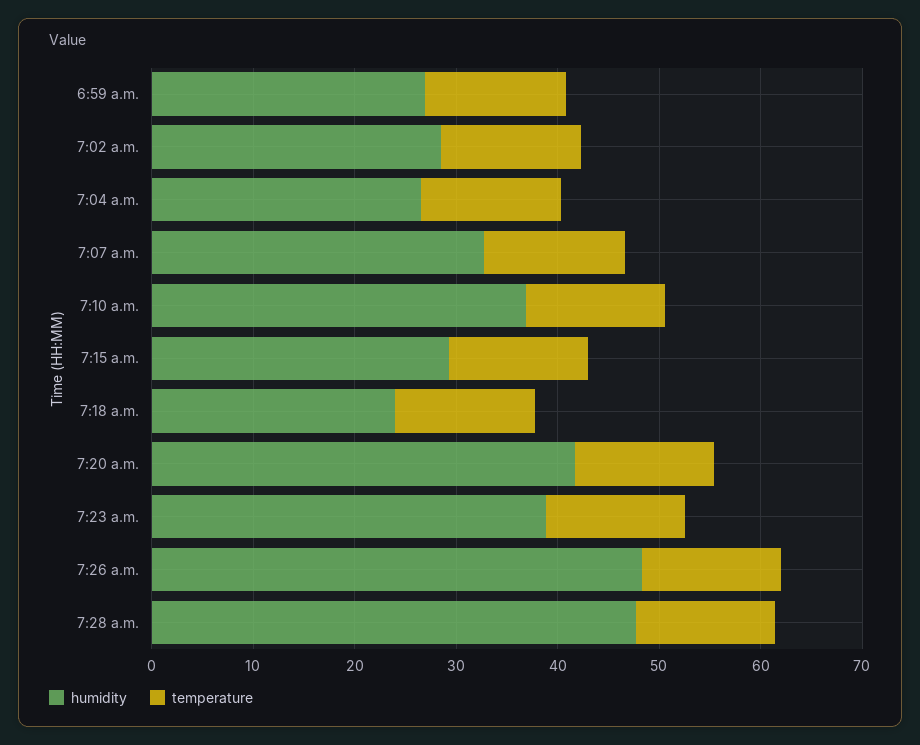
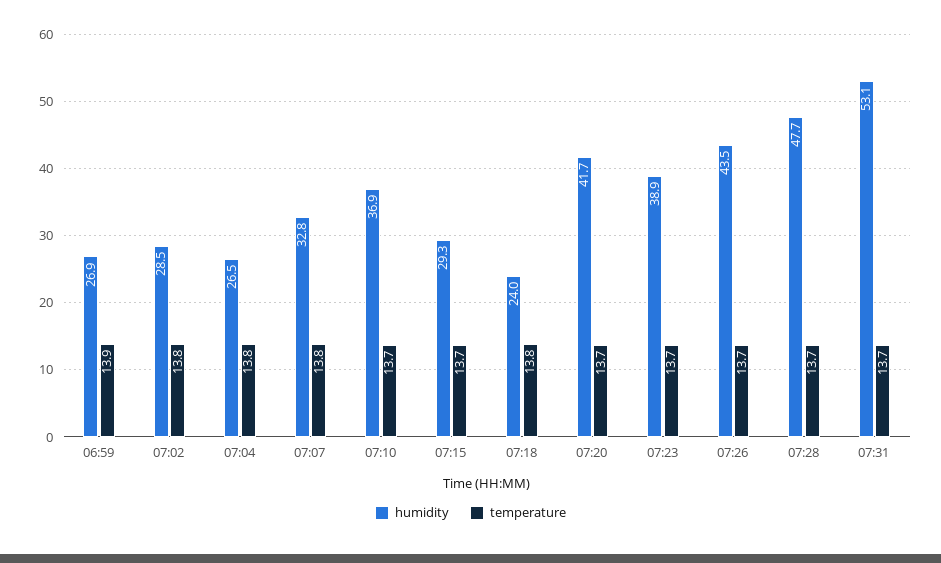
humidity, 7:26 a.m.: 48 -> 43.5
humidity, 07:31: none -> 53.1
temperature, 07:31: none -> 13.7

